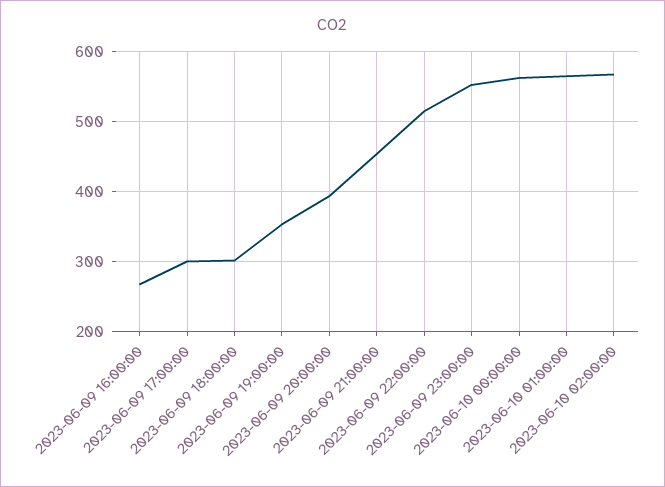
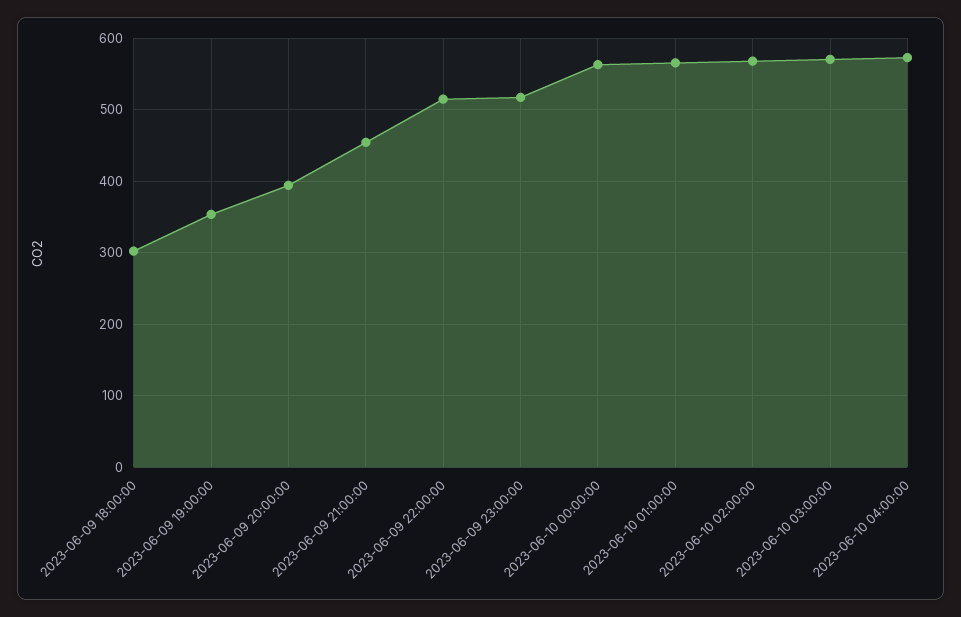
2023-06-09 16:00:00: 270 -> none
2023-06-09 17:00:00: 300 -> none
2023-06-09 23:00:00: 550 -> 520
2023-06-10 03:00:00: none -> 570
2023-06-10 04:00:00: none -> 570

